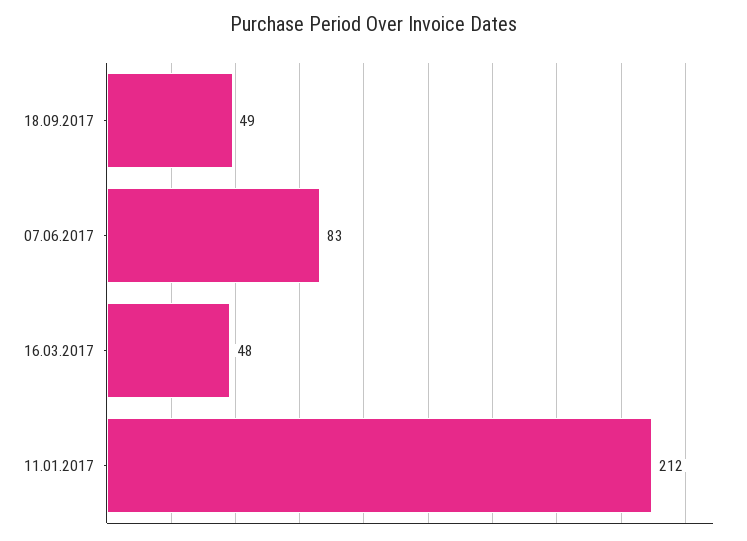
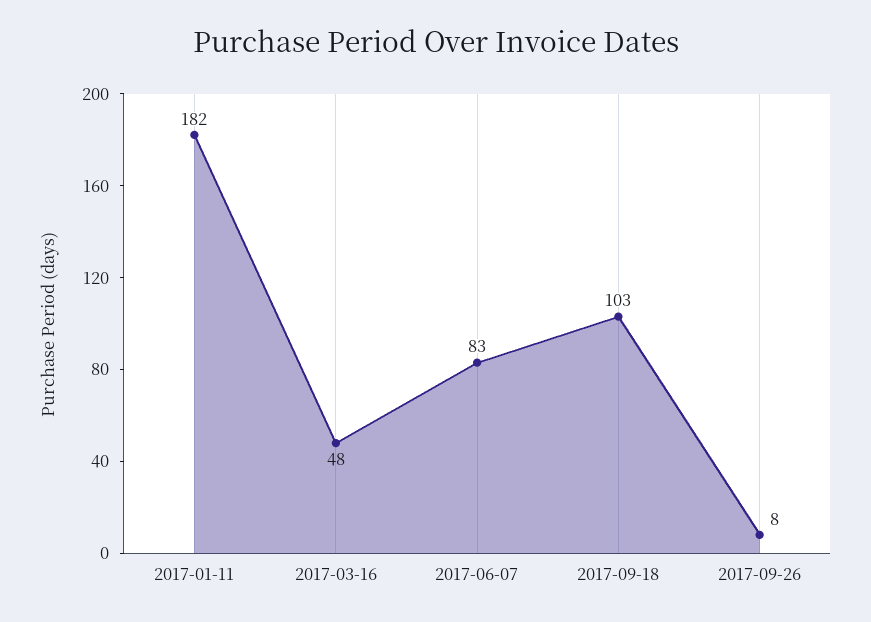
18.09.2017: 49 -> 103
11.01.2017: 212 -> 182
2017-09-26: none -> 8

